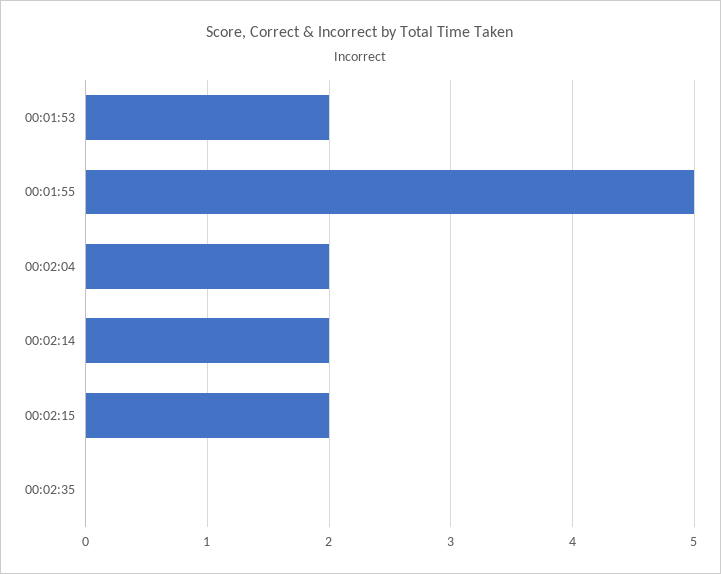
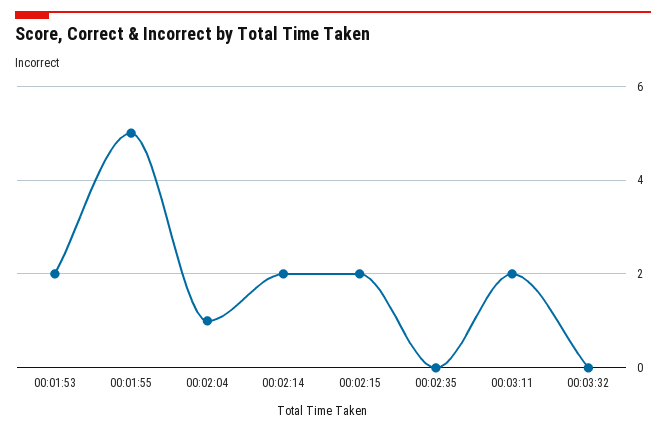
00:02:04: 2 -> 1
00:03:11: none -> 2
00:03:32: none -> 0

